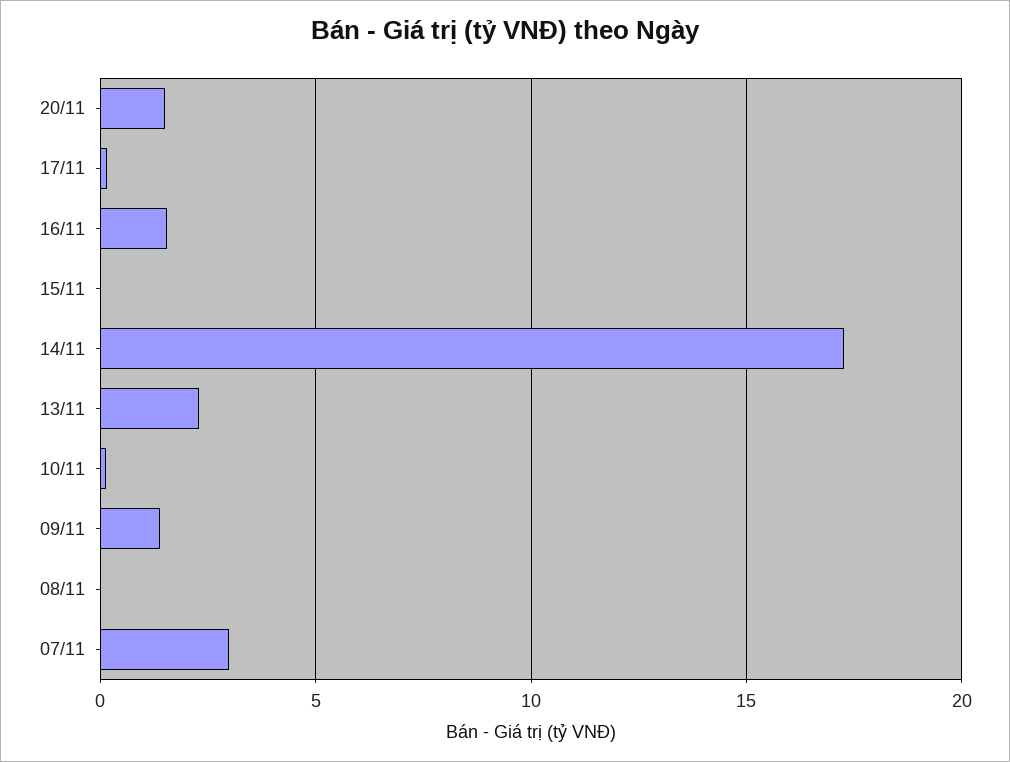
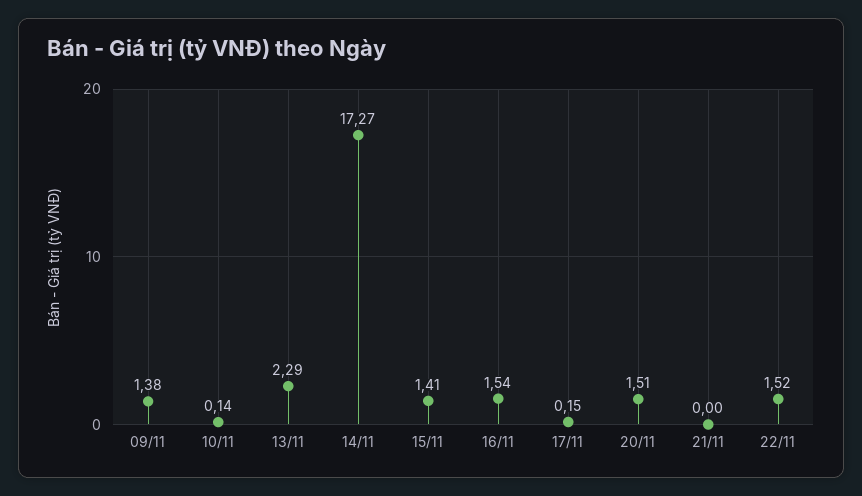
15/11: 0 -> 1.41
08/11: 0 -> none
07/11: 3 -> none
21/11: none -> 0
22/11: none -> 1.52

